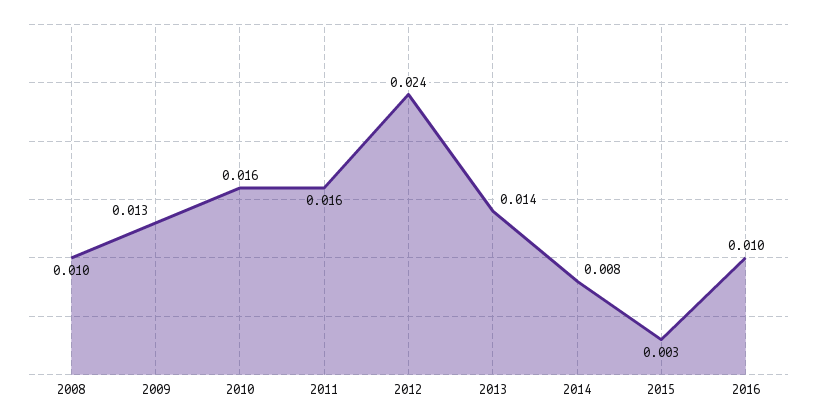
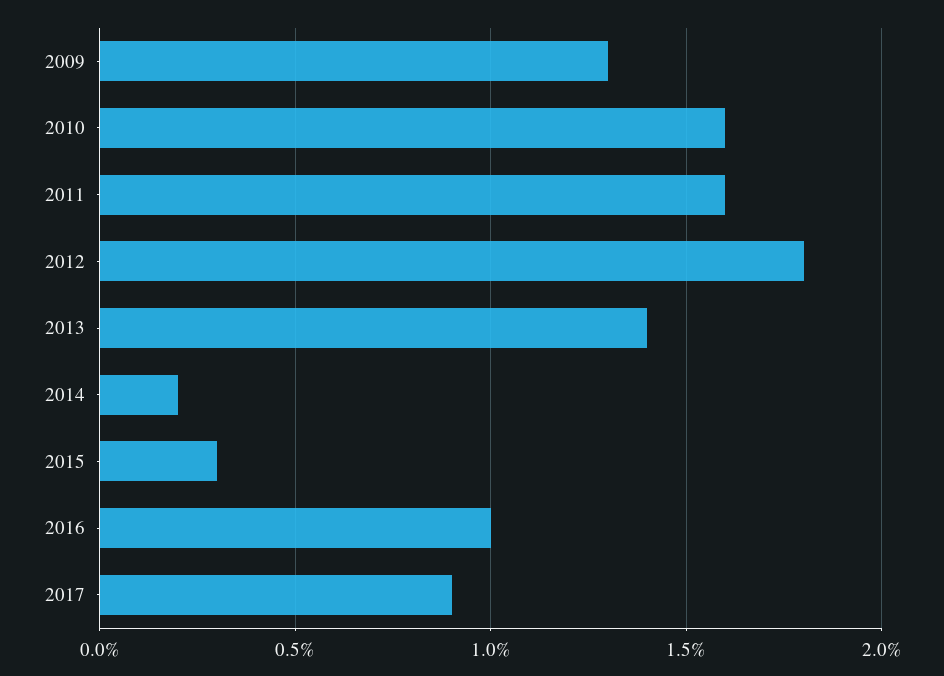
2008: 0.01 -> none
2012: 0.024 -> 0.018
2014: 0.008 -> 0.002
2017: none -> 0.009

